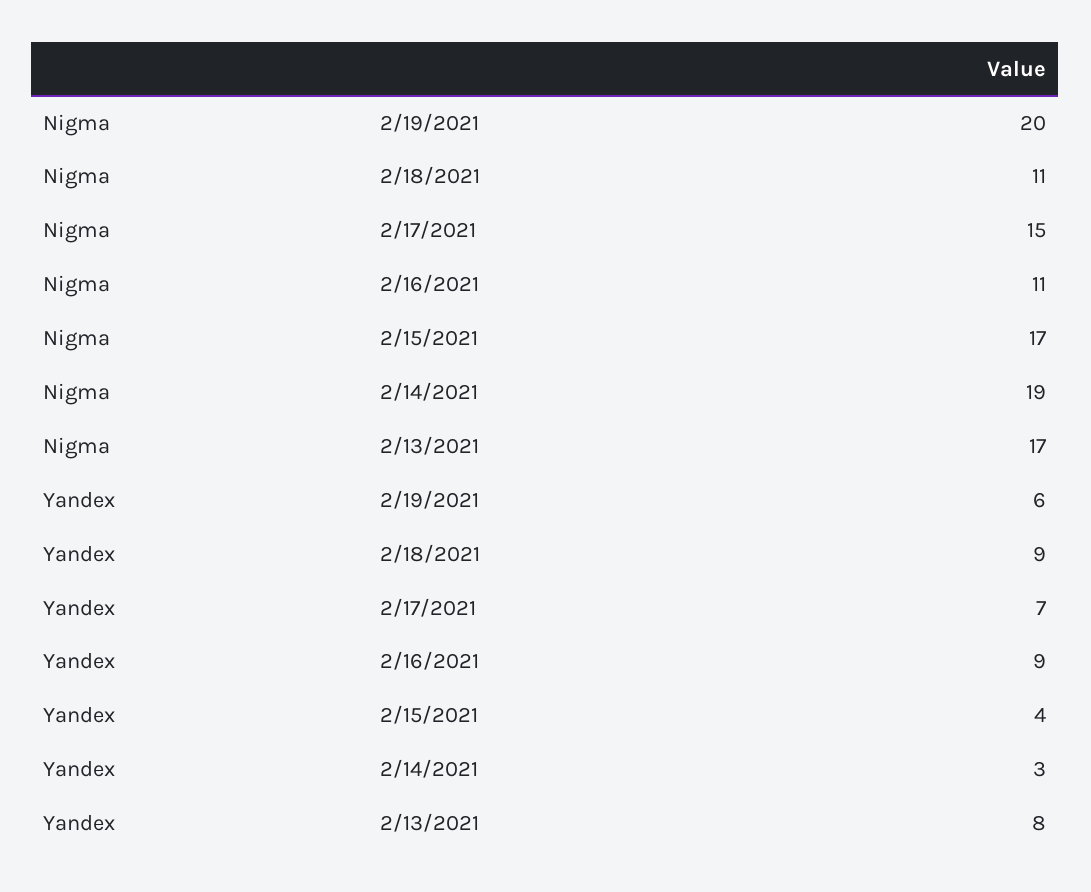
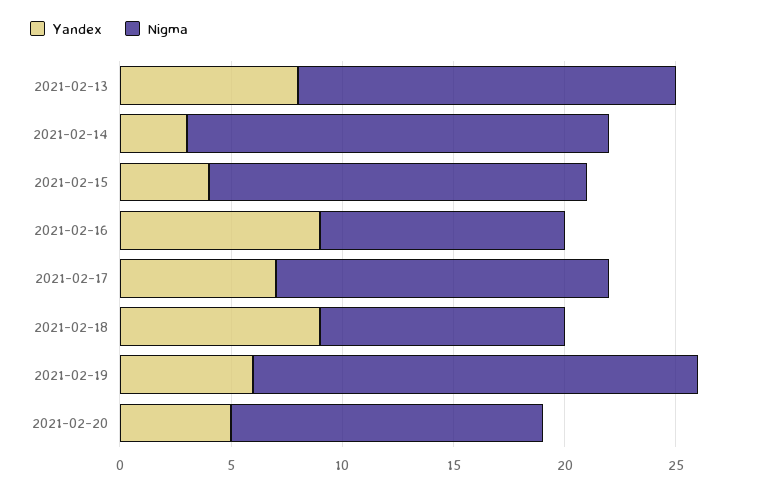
Yandex, 2021-02-20: none -> 5
Nigma, 2021-02-20: none -> 14

